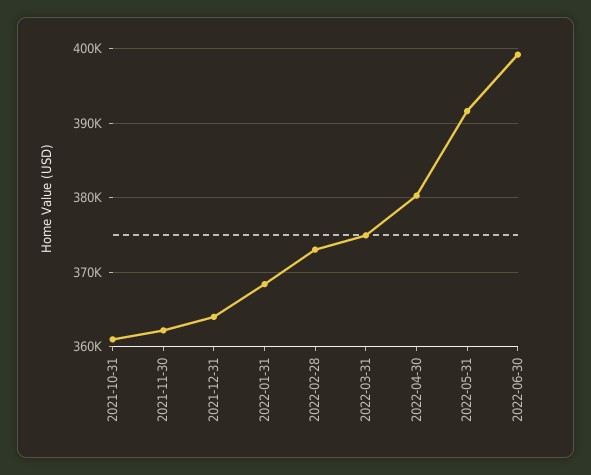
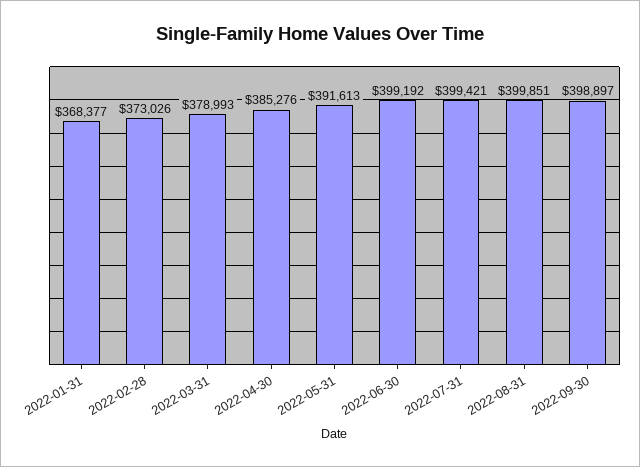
2021-10-31: 361000 -> none
2021-11-30: 362000 -> none
2021-12-31: 364000 -> none
2022-03-31: 375000 -> 378993
2022-04-30: 380000 -> 385276
2022-07-31: none -> 399421
2022-08-31: none -> 399851
2022-09-30: none -> 398897

